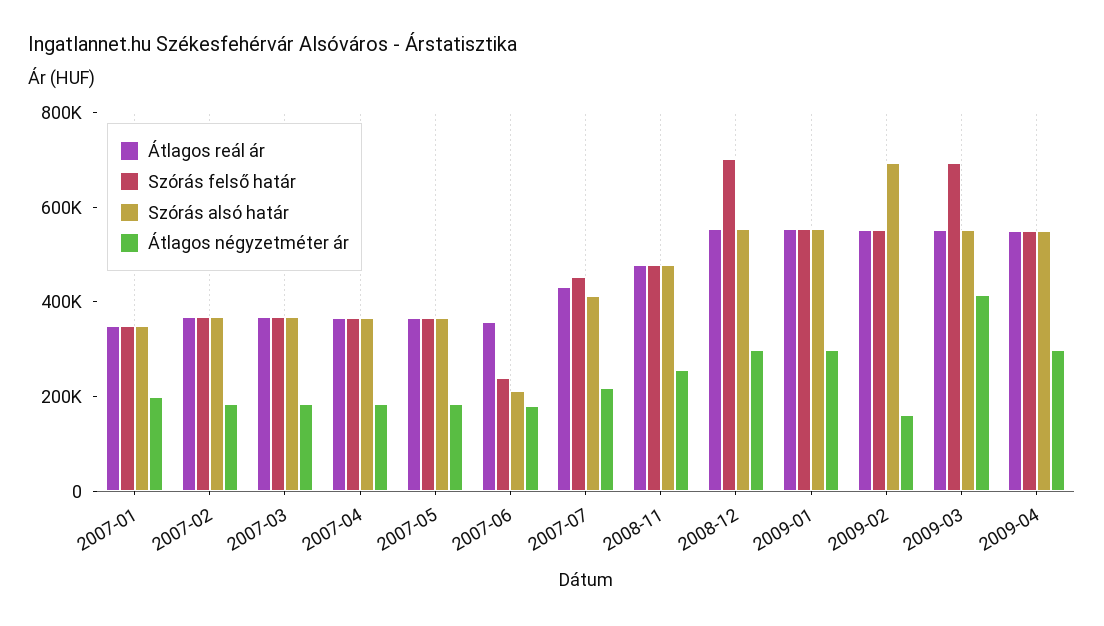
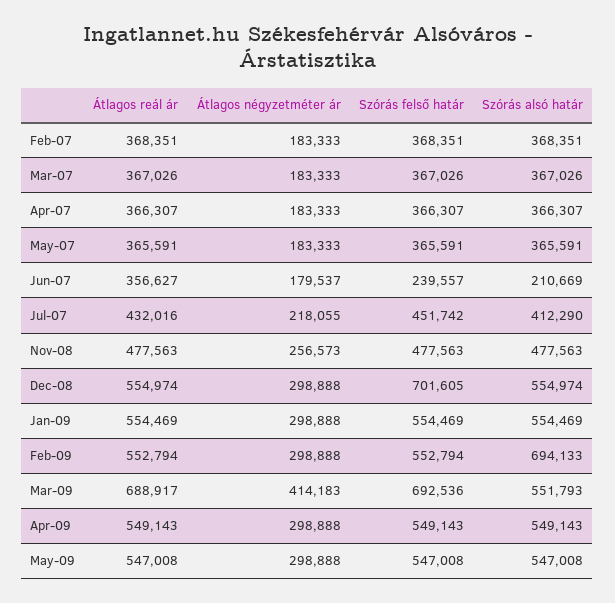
Átlagos reál ár, 2007-01: 350000 -> none
Szórás felső határ, 2007-01: 350000 -> none
Szórás alsó határ, 2007-01: 350000 -> none
Átlagos négyzetméter ár, 2007-01: 200000 -> none
Átlagos négyzetméter ár, 2009-02: 150000 -> 298888
Átlagos reál ár, 2009-03: 550000 -> 688917
Átlagos reál ár, May-09: none -> 547008
Átlagos négyzetméter ár, May-09: none -> 298888
Szórás felső határ, May-09: none -> 547008
Szórás alsó határ, May-09: none -> 547008

